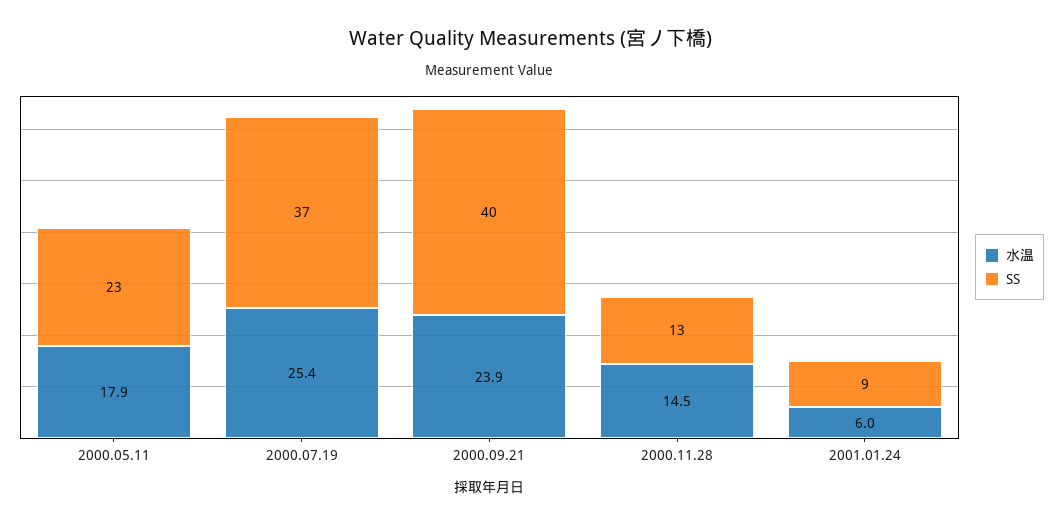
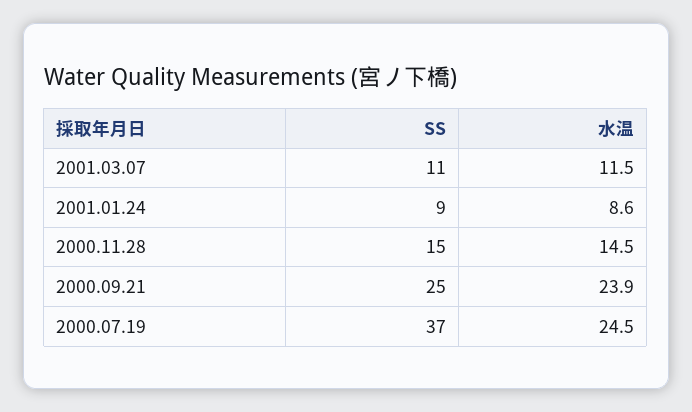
水温, 2000.05.11: 17.9 -> none
SS, 2000.05.11: 23 -> none
水温, 2000.07.19: 25.4 -> 24.5
SS, 2000.09.21: 40 -> 25
SS, 2000.11.28: 13 -> 15
水温, 2001.01.24: 6 -> 8.6
SS, 2001.03.07: none -> 11
水温, 2001.03.07: none -> 11.5

